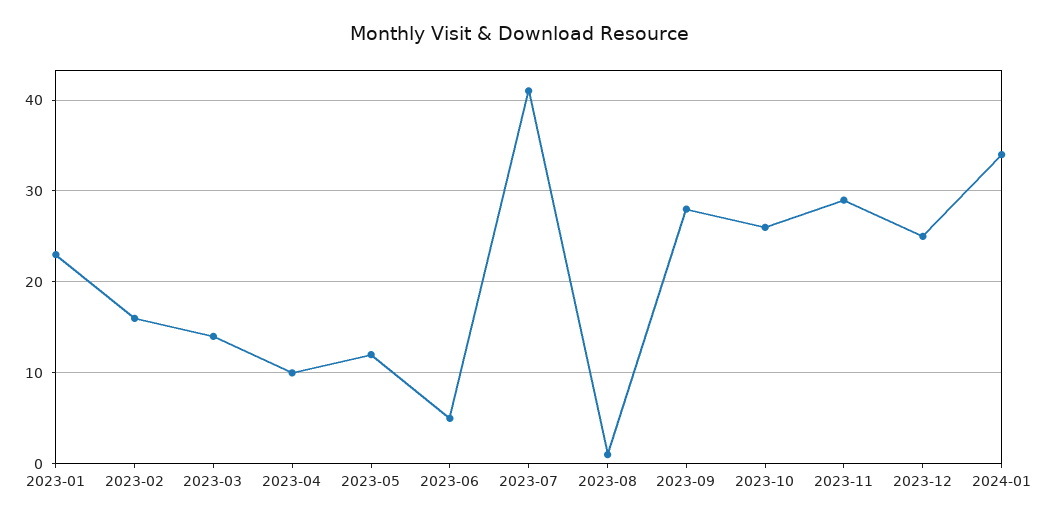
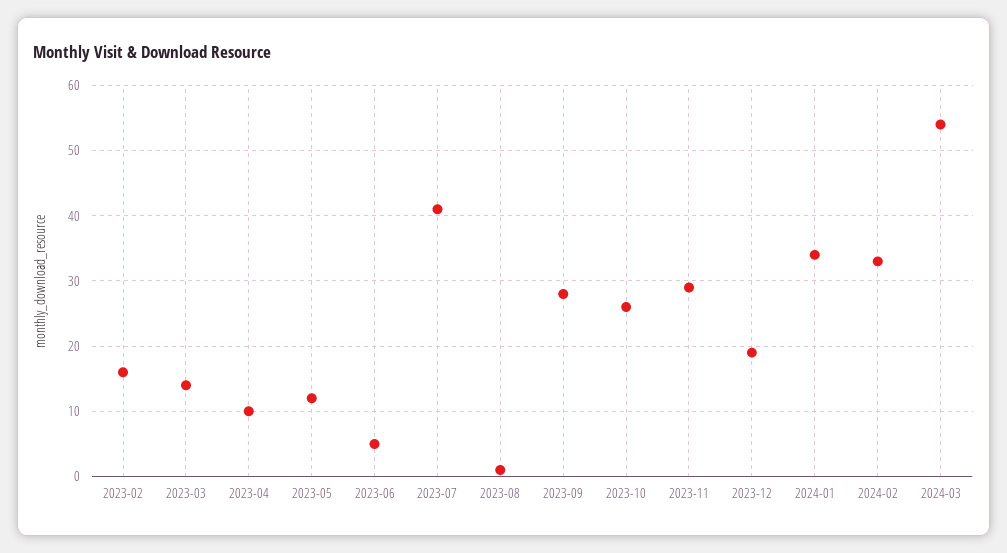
2023-01: 23 -> none
2023-12: 25 -> 19
2024-02: none -> 33
2024-03: none -> 54

